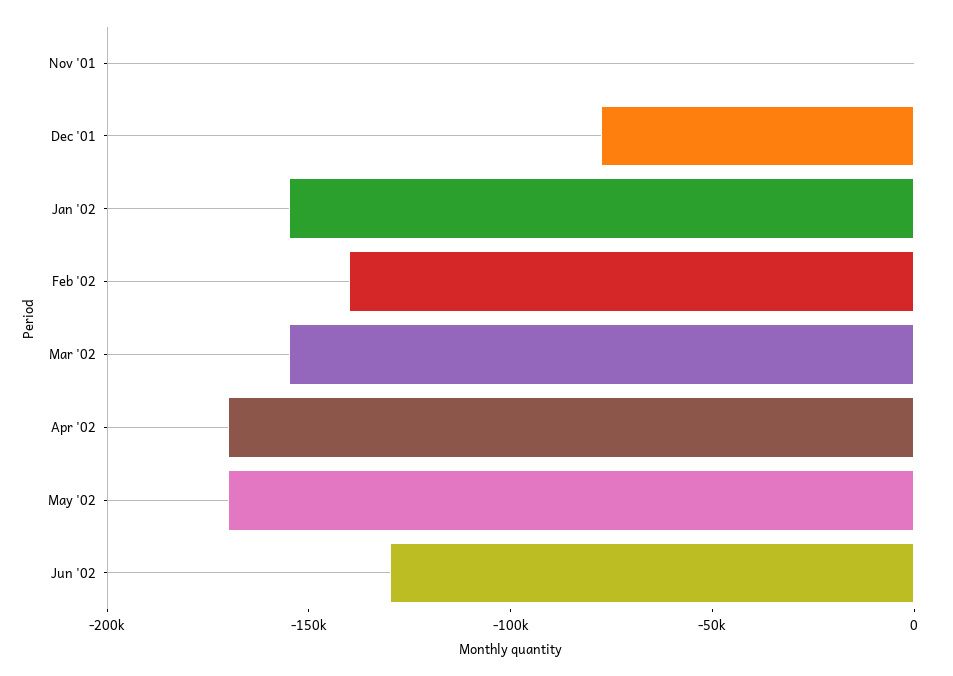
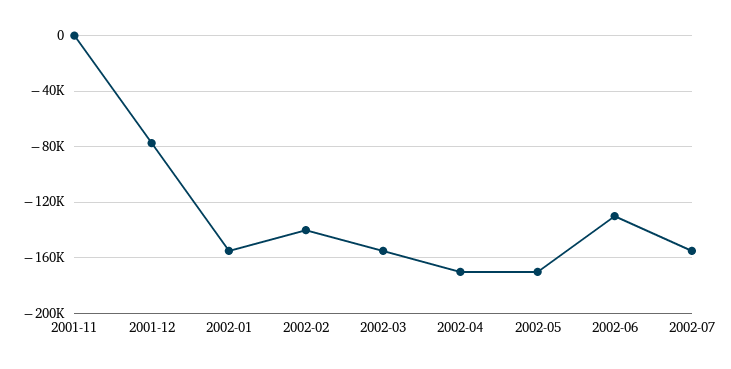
2002-07: none -> -155000

